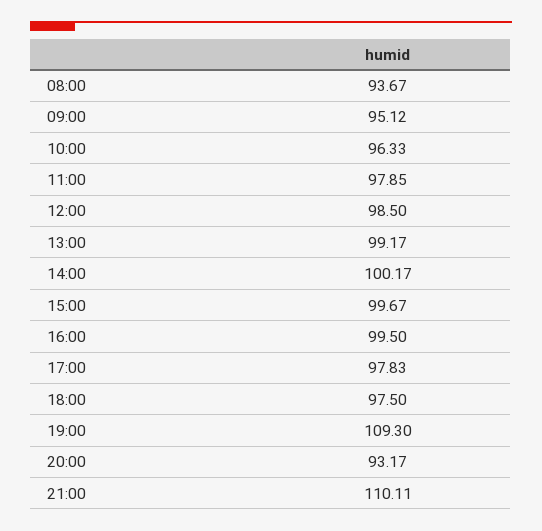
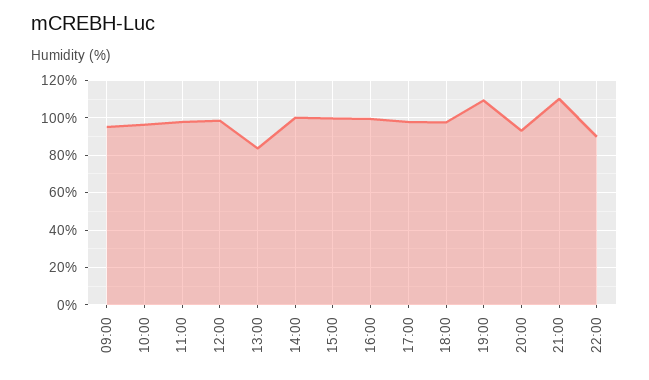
08:00: 93.67 -> none
13:00: 99.17 -> 85
22:00: none -> 90

